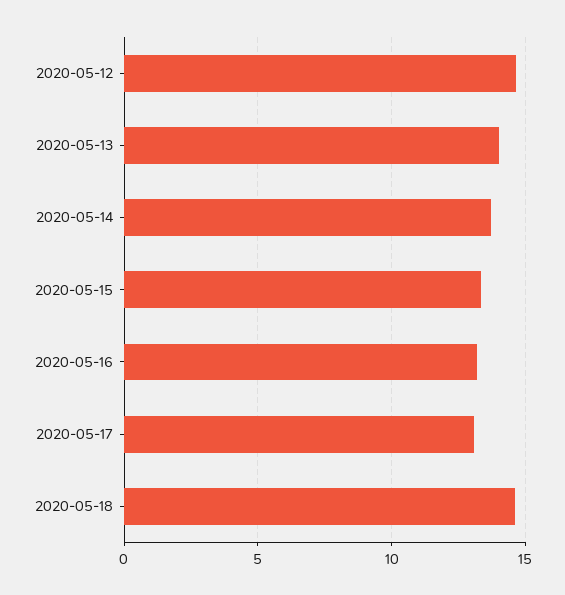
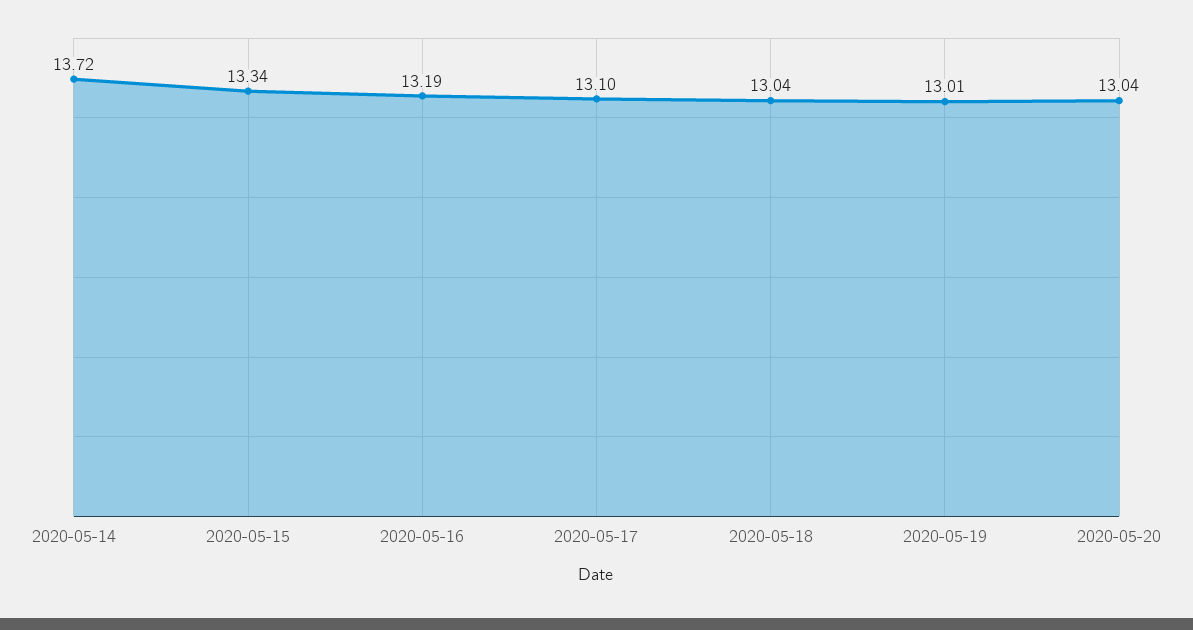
2020-05-12: 14.5 -> none
2020-05-13: 14 -> none
2020-05-18: 14.5 -> 13.04
2020-05-19: none -> 13.01
2020-05-20: none -> 13.04

